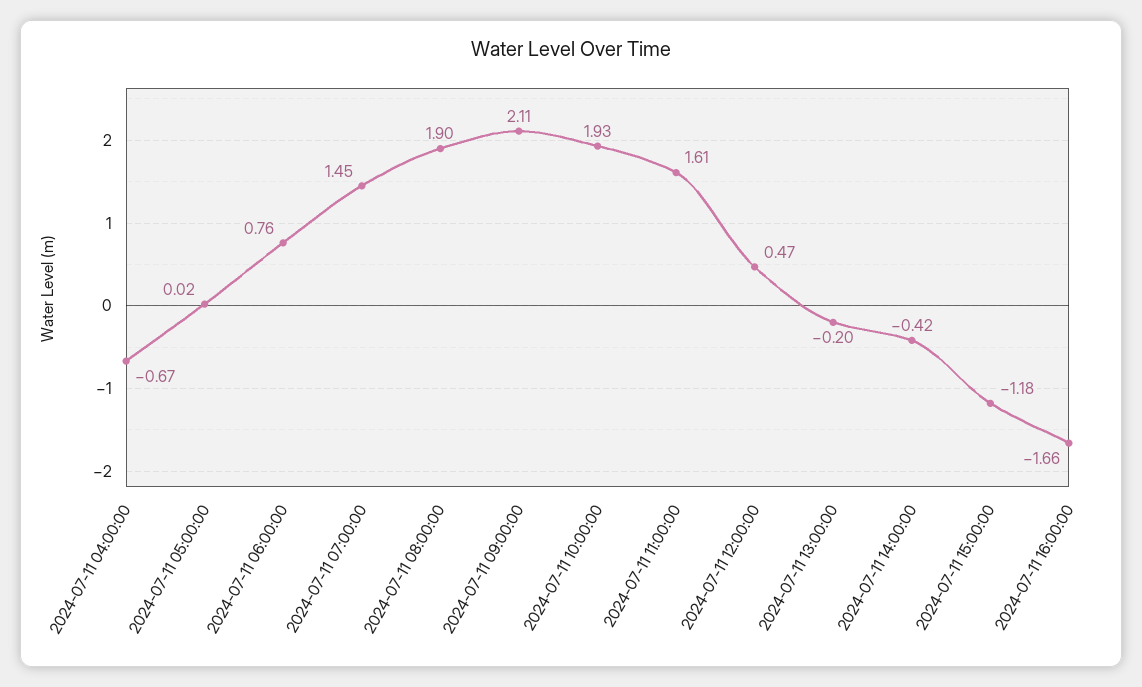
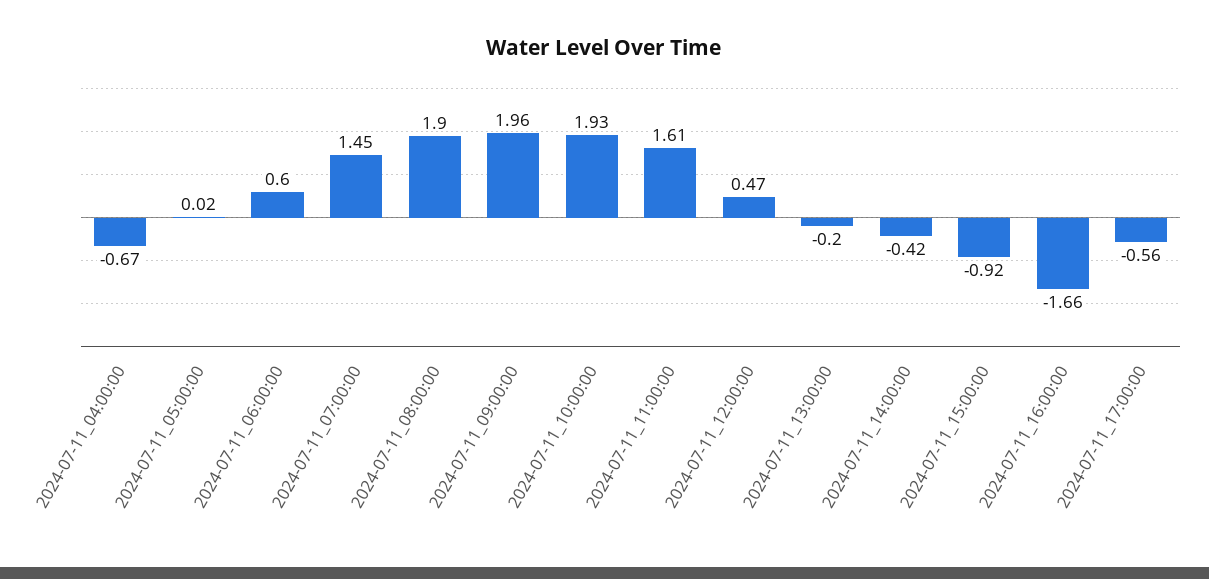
2024-07-11 06:00:00: 0.76 -> 0.6
2024-07-11 09:00:00: 2.11 -> 1.96
2024-07-11 15:00:00: -1.18 -> -0.92
2024-07-11_17:00:00: none -> -0.56

